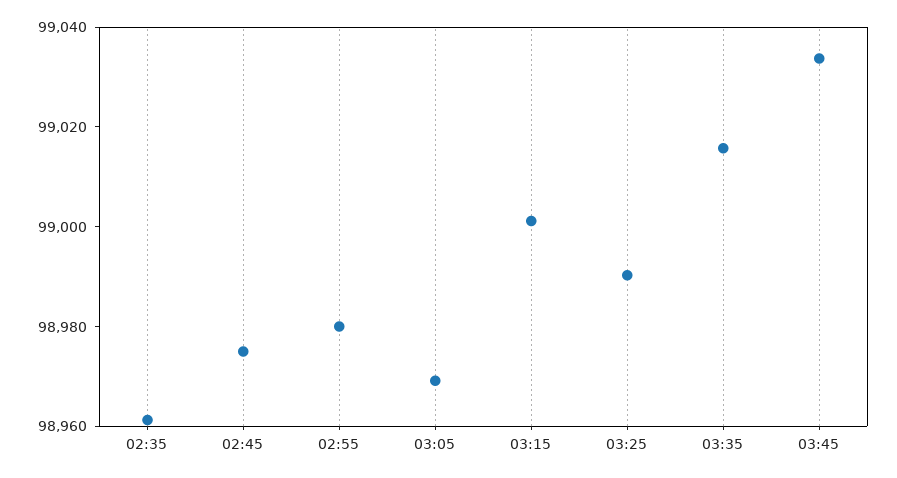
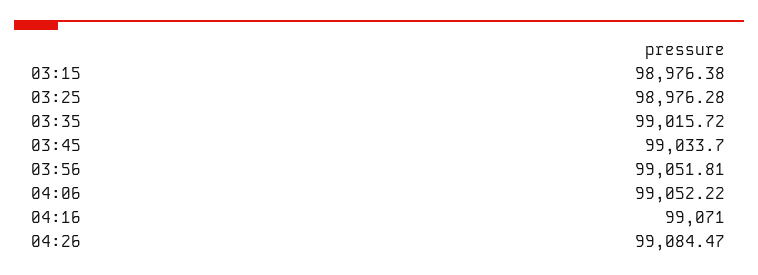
02:35: 98960 -> none
02:45: 98975 -> none
02:55: 98980 -> none
03:05: 98970 -> none
03:15: 99000 -> 98976.38
03:25: 98990 -> 98976.28
03:56: none -> 99051.81
04:06: none -> 99052.22
04:16: none -> 99071
04:26: none -> 99084.47

